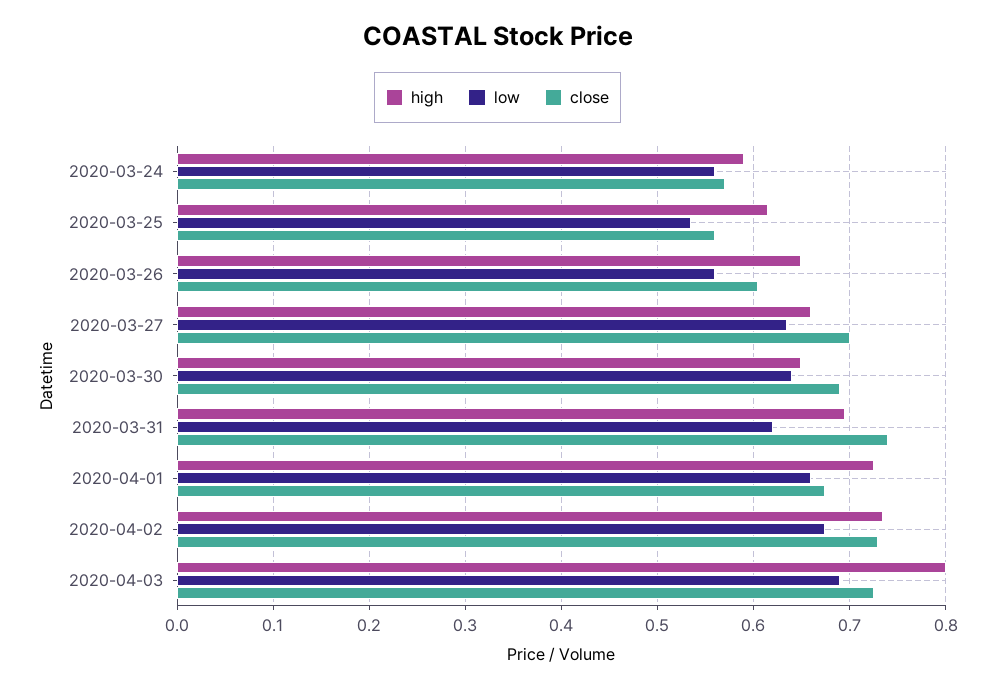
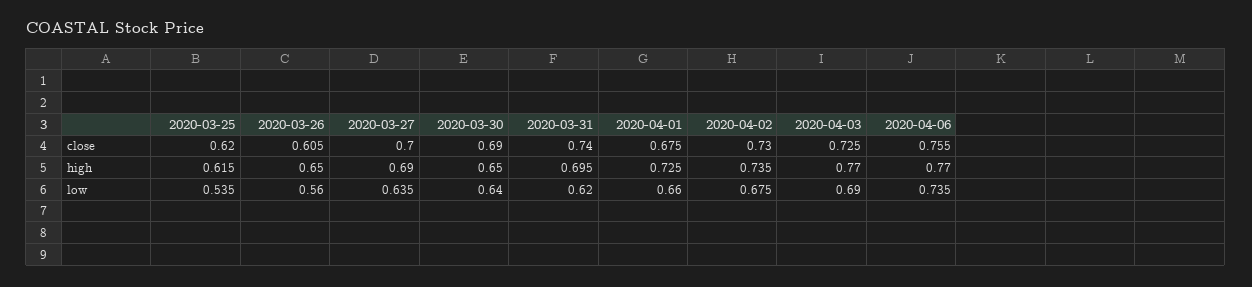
high, 2020-03-24: 0.59 -> none
low, 2020-03-24: 0.56 -> none
close, 2020-03-24: 0.57 -> none
close, 2020-03-25: 0.56 -> 0.62
high, 2020-03-27: 0.66 -> 0.69
high, 2020-04-03: 0.8 -> 0.77
close, 2020-04-06: none -> 0.755
high, 2020-04-06: none -> 0.77
low, 2020-04-06: none -> 0.735

